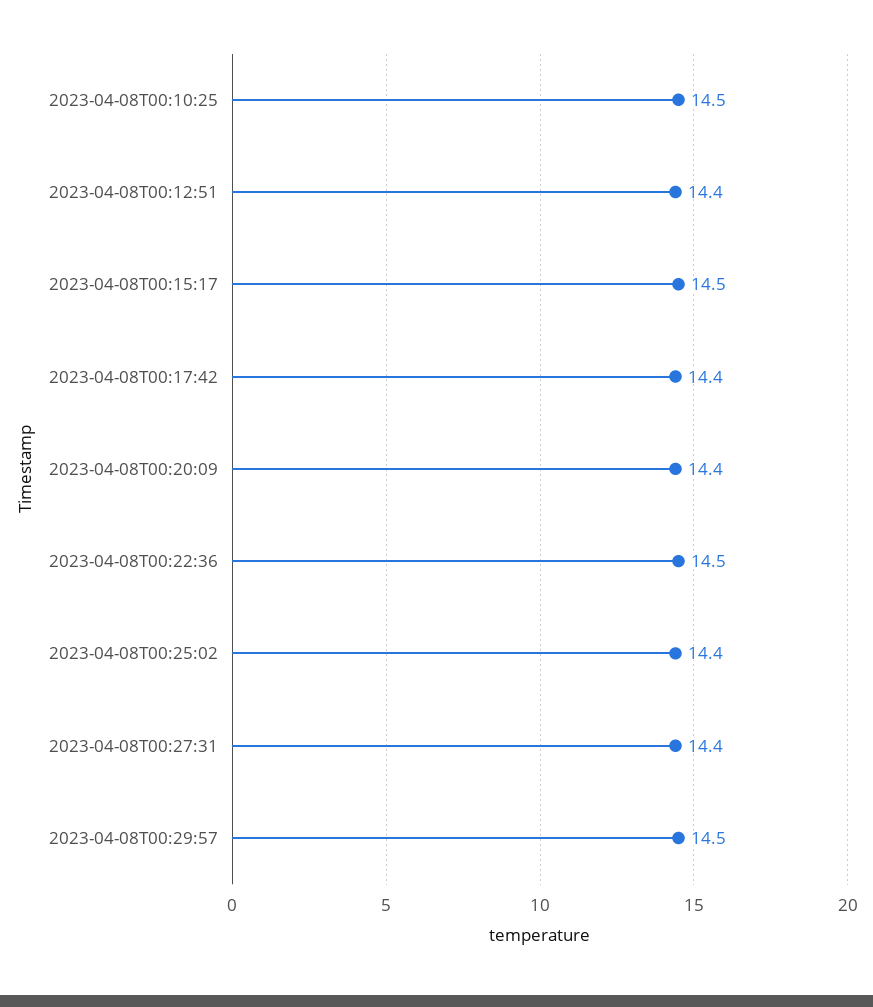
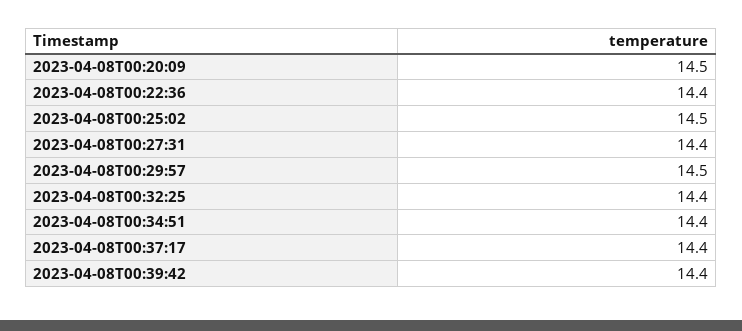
2023-04-08T00:10:25: 14.5 -> none
2023-04-08T00:12:51: 14.4 -> none
2023-04-08T00:15:17: 14.5 -> none
2023-04-08T00:17:42: 14.4 -> none
2023-04-08T00:20:09: 14.4 -> 14.5
2023-04-08T00:22:36: 14.5 -> 14.4
2023-04-08T00:25:02: 14.4 -> 14.5
2023-04-08T00:32:25: none -> 14.4
2023-04-08T00:34:51: none -> 14.4
2023-04-08T00:37:17: none -> 14.4
2023-04-08T00:39:42: none -> 14.4

